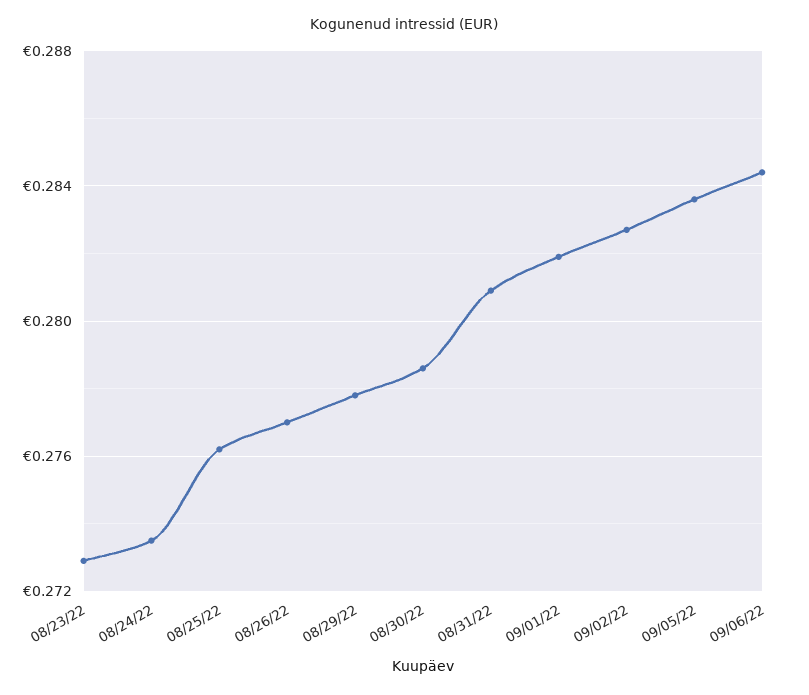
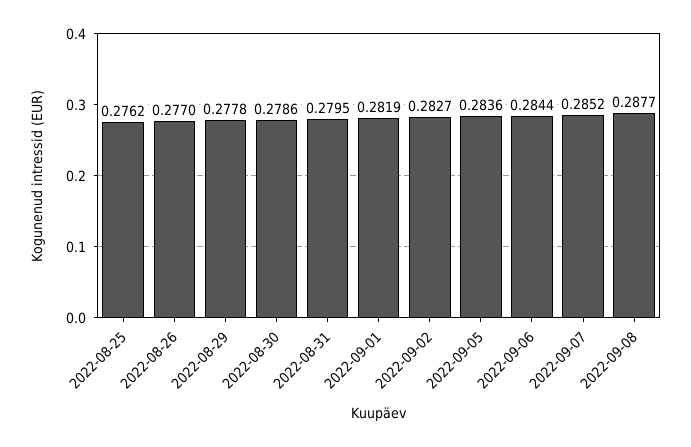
08/23/22: 0.273 -> none
08/24/22: 0.2735 -> none
08/31/22: 0.281 -> 0.2795
2022-09-07: none -> 0.2852
2022-09-08: none -> 0.2877

